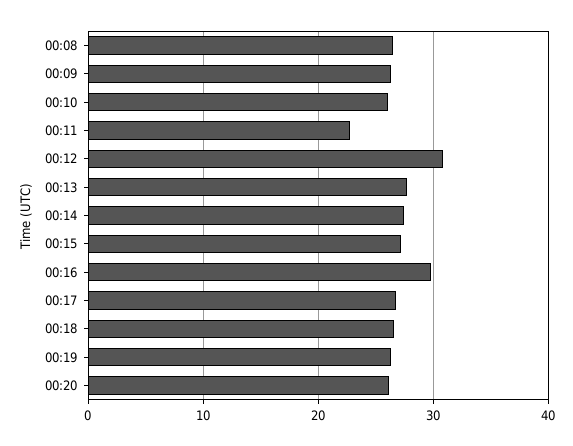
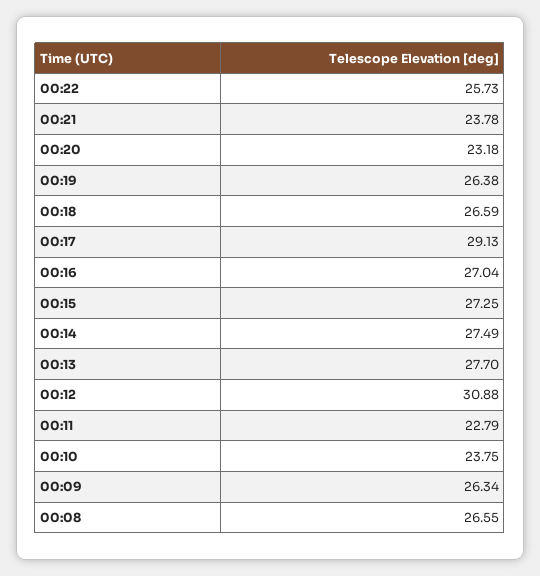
00:10: 26 -> 23.75
00:16: 30 -> 27.04
00:17: 27 -> 29.13
00:20: 26 -> 23.18
00:22: none -> 25.73
00:21: none -> 23.78

